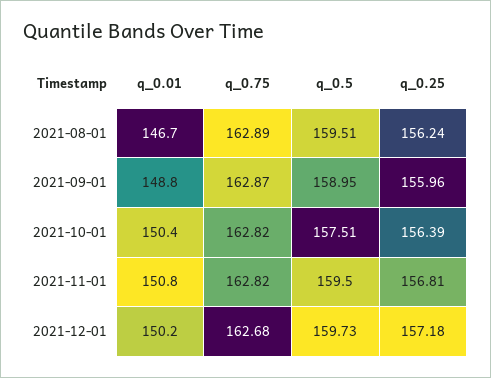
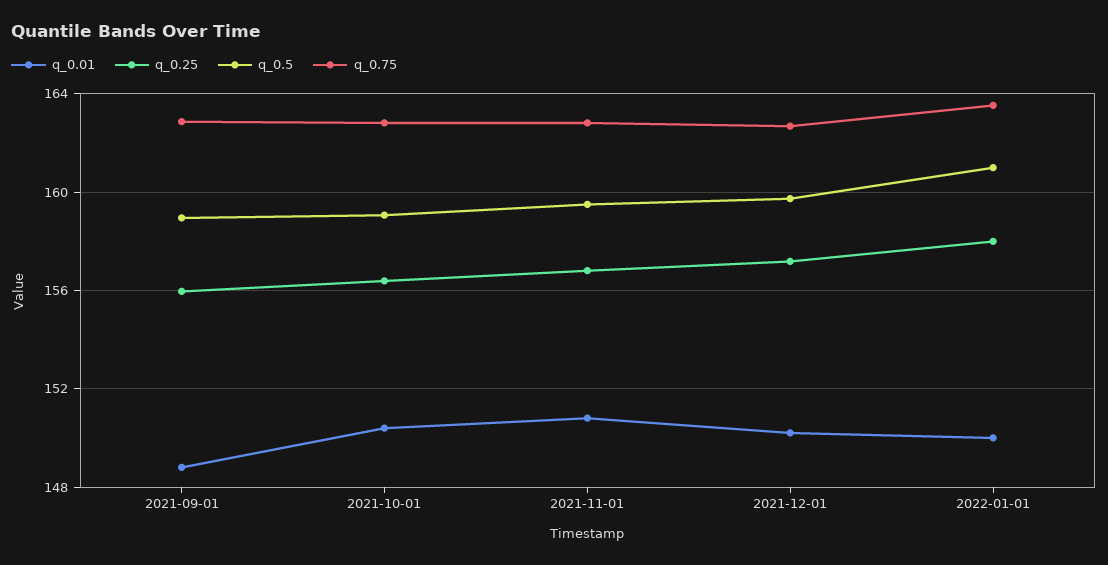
q_0.01, 2021-08-01: 146.7 -> none
q_0.75, 2021-08-01: 162.89 -> none
q_0.5, 2021-08-01: 159.51 -> none
q_0.25, 2021-08-01: 156.24 -> none
q_0.5, 2021-10-01: 157.51 -> 159
q_0.01, 2022-01-01: none -> 150
q_0.25, 2022-01-01: none -> 158
q_0.5, 2022-01-01: none -> 161
q_0.75, 2022-01-01: none -> 163.5

